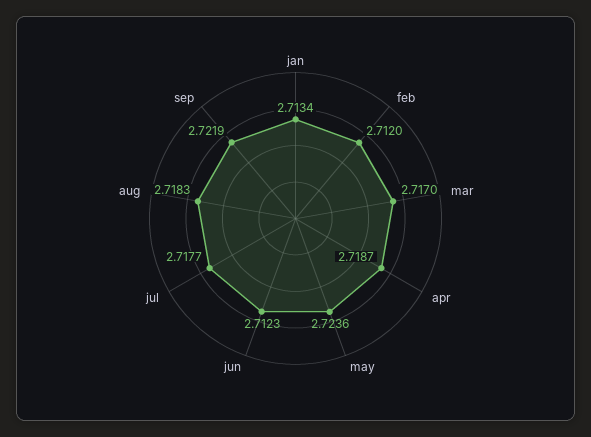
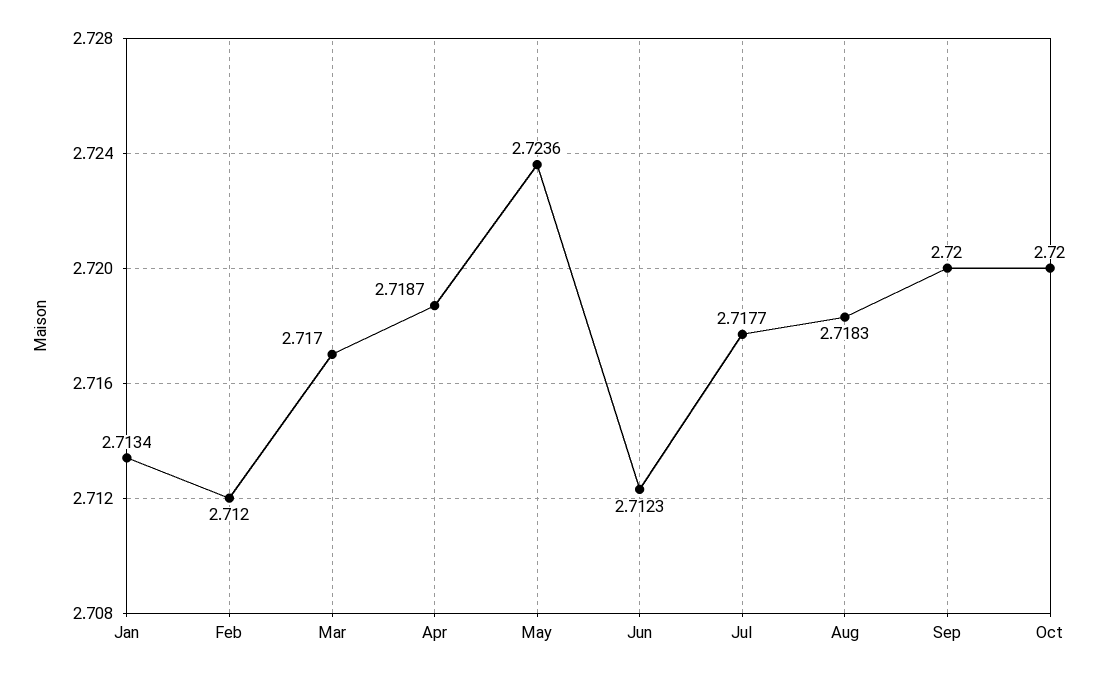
sep: 2.7219 -> 2.72
Oct: none -> 2.72

